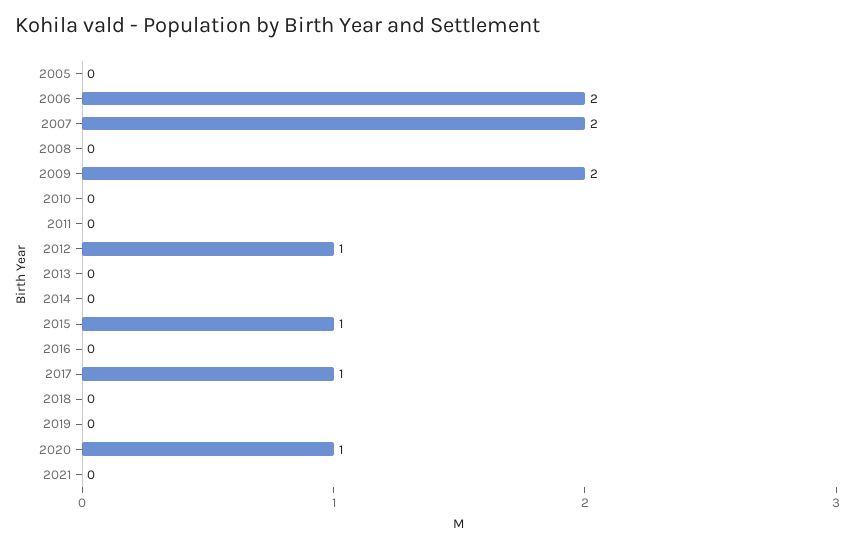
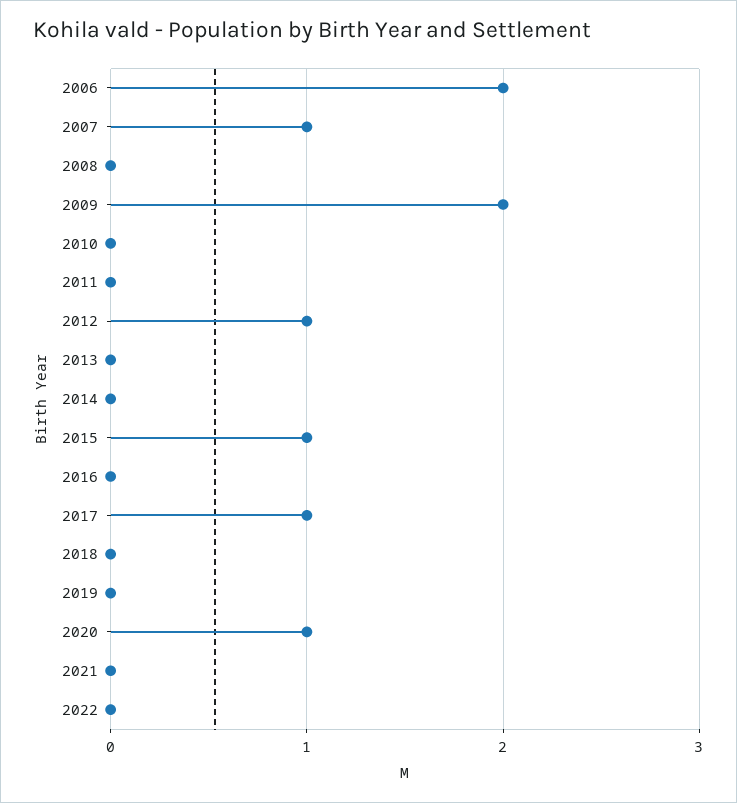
2005: 0 -> none
2007: 2 -> 1
2022: none -> 0

